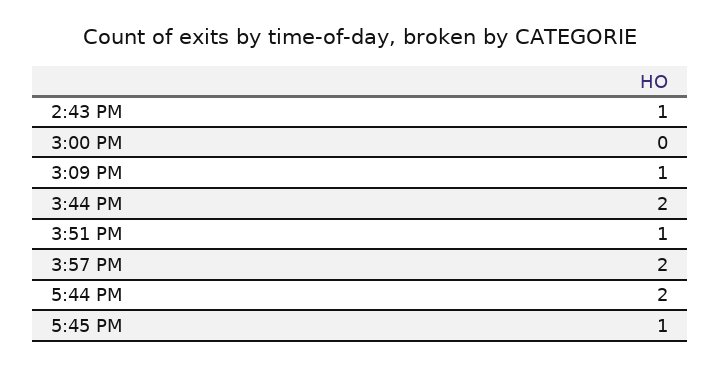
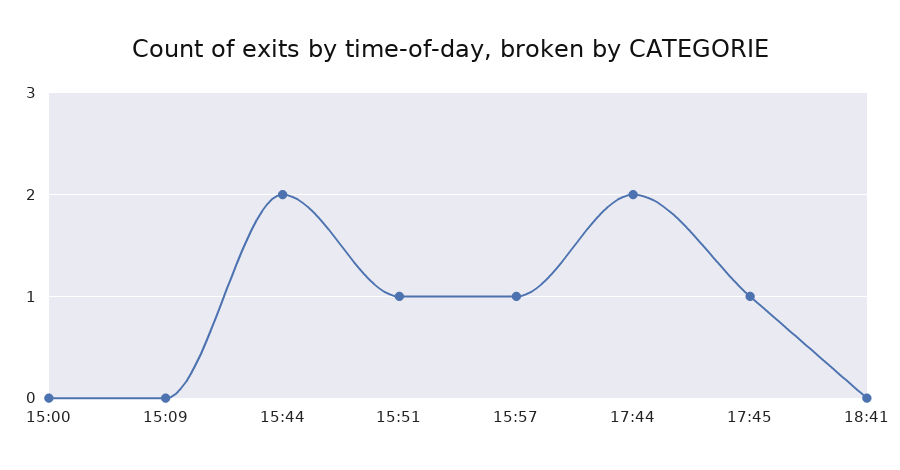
2:43 PM: 1 -> none
3:09 PM: 1 -> 0
3:57 PM: 2 -> 1
18:41: none -> 0

